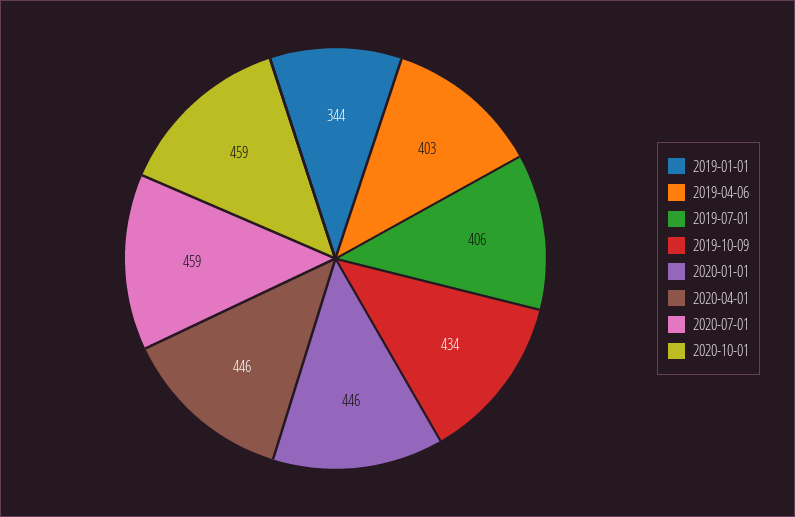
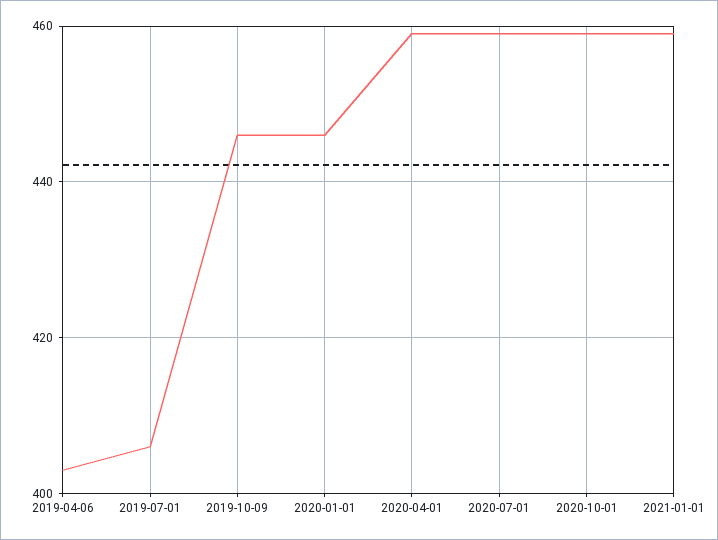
2019-01-01: 344 -> none
2019-10-09: 434 -> 445
2020-04-01: 446 -> 460
2021-01-01: none -> 460

